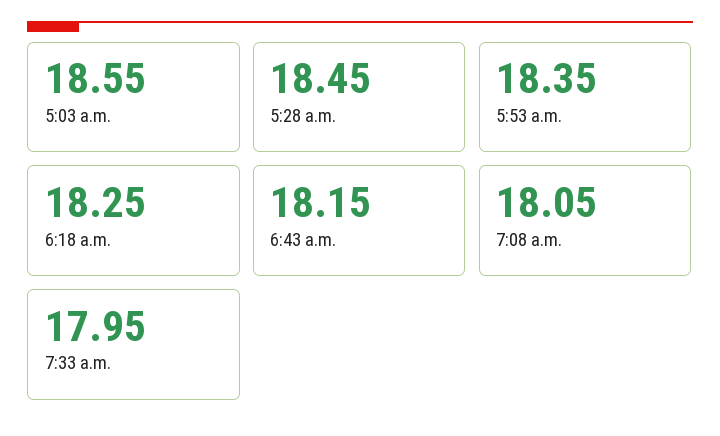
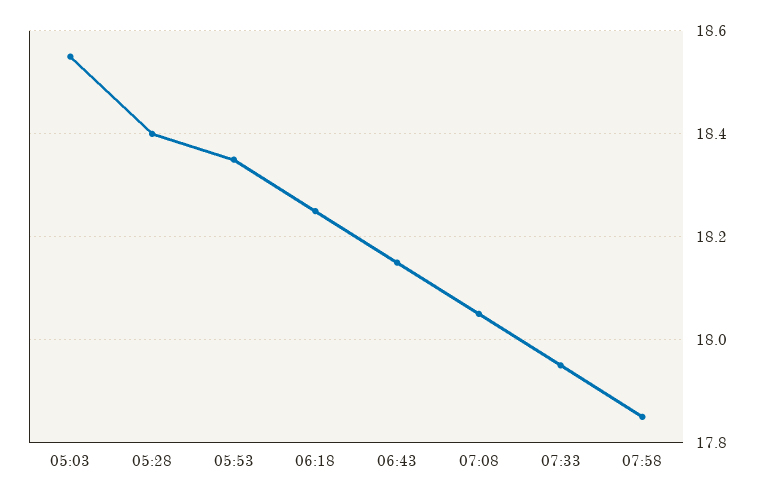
5:28 a.m.: 18.45 -> 18.4
07:58: none -> 17.85

